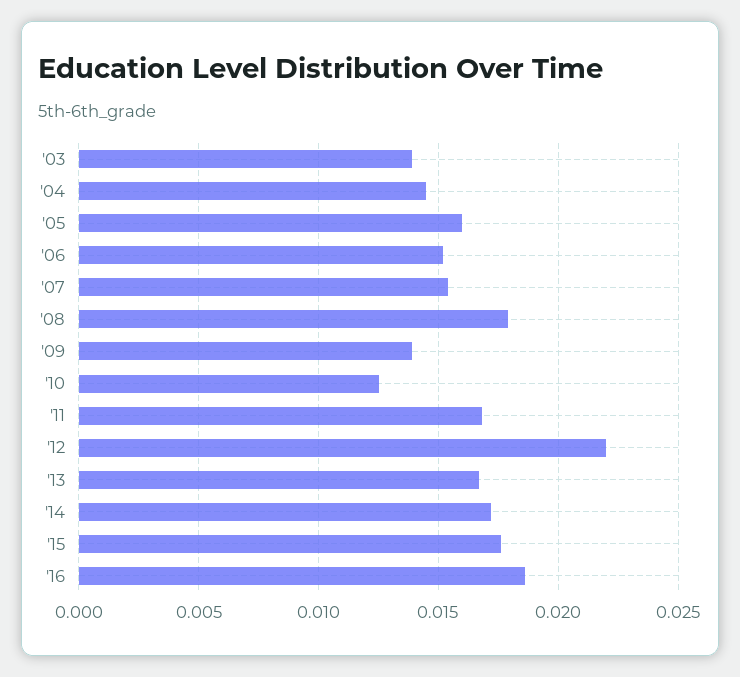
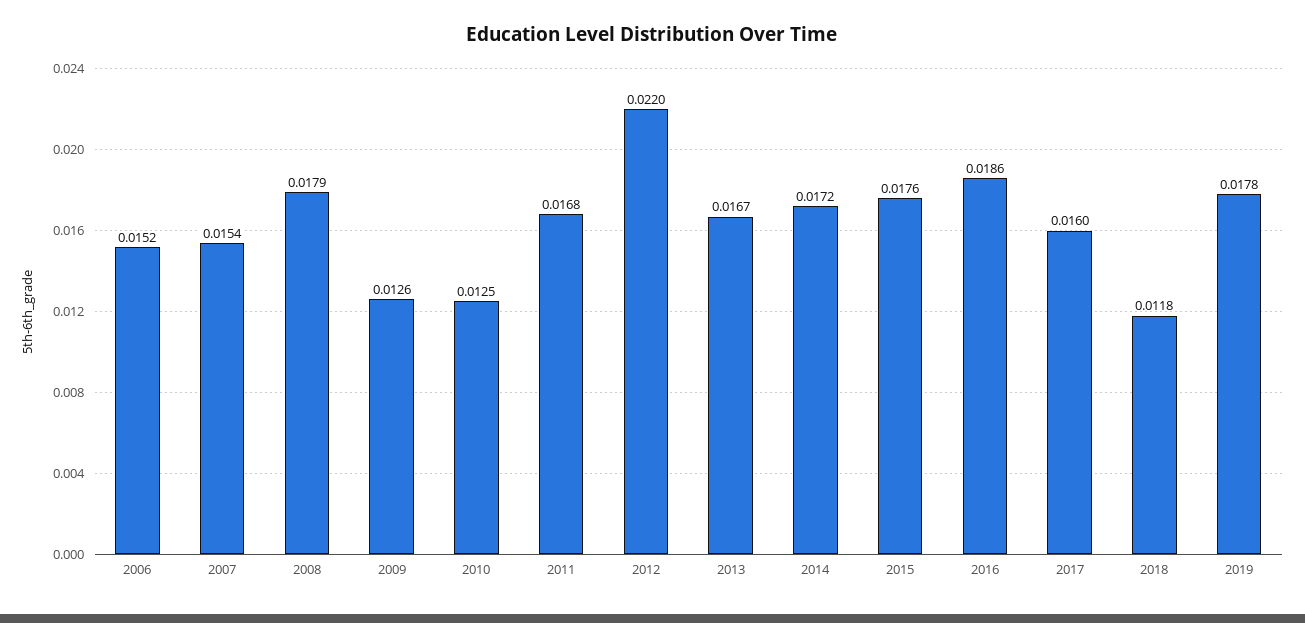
'03: 0.014 -> none
'04: 0.0145 -> none
'05: 0.016 -> none
'09: 0.014 -> 0.0126
2017: none -> 0.016
2018: none -> 0.0118
2019: none -> 0.0178

